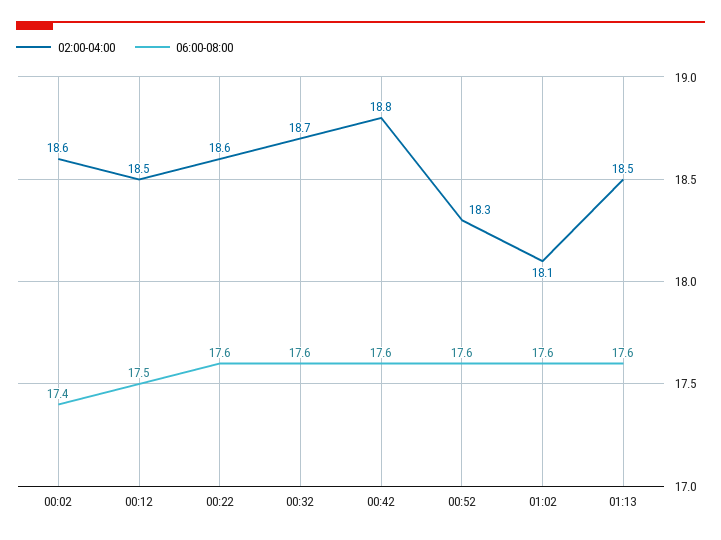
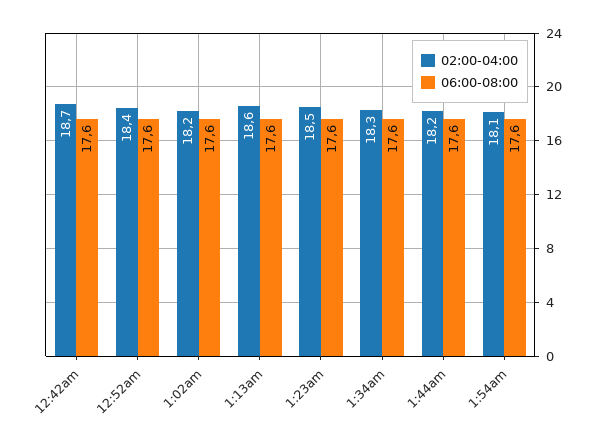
02:00-04:00, 00:02: 18.6 -> none
06:00-08:00, 00:02: 17.4 -> none
02:00-04:00, 00:12: 18.5 -> none
06:00-08:00, 00:12: 17.5 -> none
02:00-04:00, 00:22: 18.6 -> none
06:00-08:00, 00:22: 17.6 -> none
02:00-04:00, 00:32: 18.7 -> none
06:00-08:00, 00:32: 17.6 -> none
02:00-04:00, 00:42: 18.8 -> 18.7
02:00-04:00, 00:52: 18.3 -> 18.4
02:00-04:00, 01:02: 18.1 -> 18.2
02:00-04:00, 01:13: 18.5 -> 18.6
02:00-04:00, 1:23am: none -> 18.5
06:00-08:00, 1:23am: none -> 17.6
02:00-04:00, 1:34am: none -> 18.3
06:00-08:00, 1:34am: none -> 17.6
02:00-04:00, 1:44am: none -> 18.2
06:00-08:00, 1:44am: none -> 17.6
02:00-04:00, 1:54am: none -> 18.1
06:00-08:00, 1:54am: none -> 17.6

